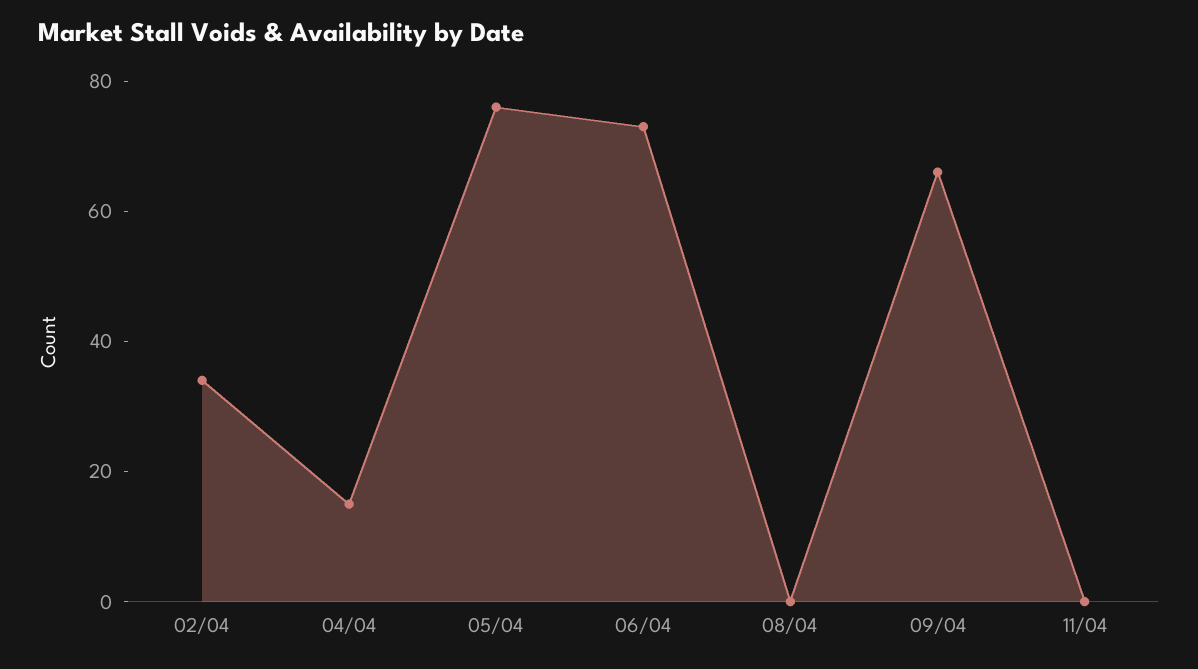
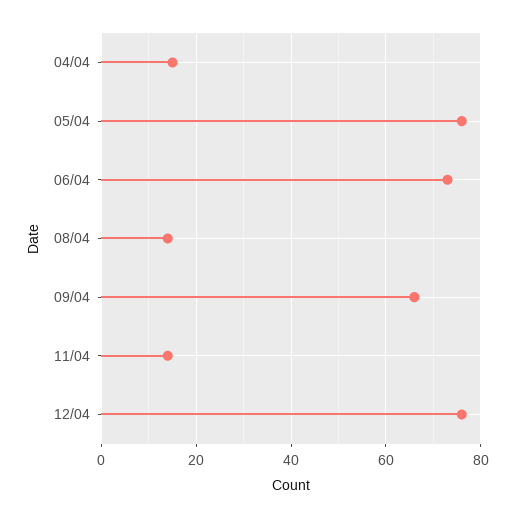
02/04: 35 -> none
08/04: 0 -> 15
11/04: 0 -> 15
12/04: none -> 75

